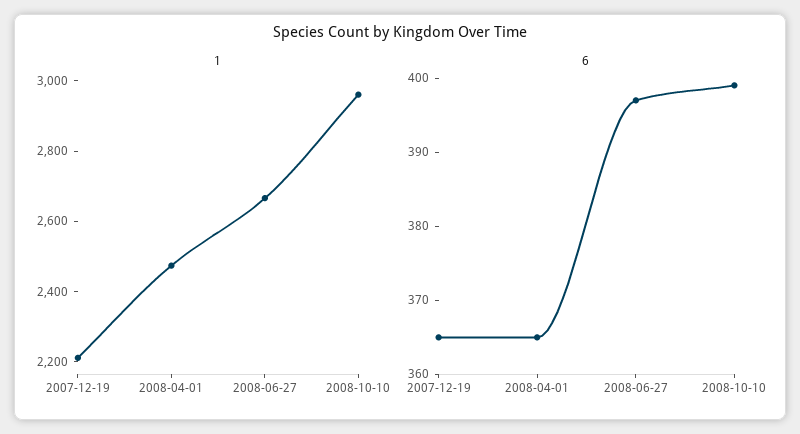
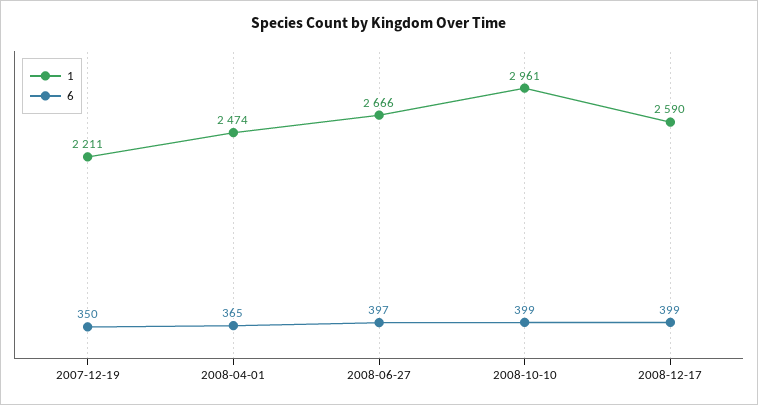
6, 2007-12-19: 365 -> 350
1, 2008-12-17: none -> 2590
6, 2008-12-17: none -> 399

